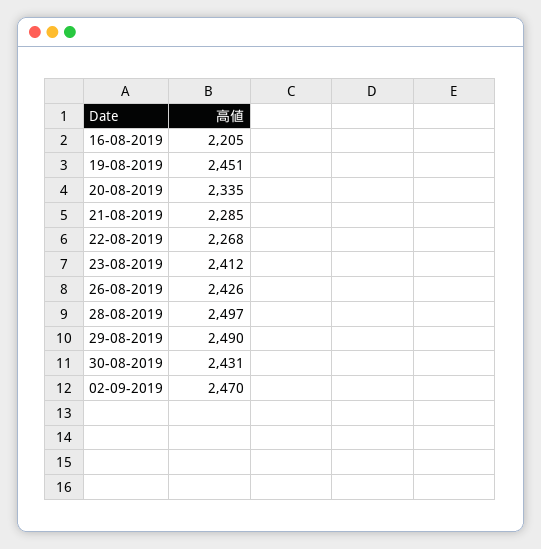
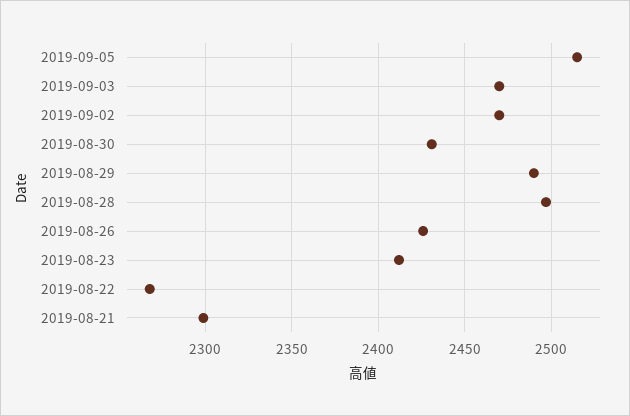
16-08-2019: 2205 -> none
19-08-2019: 2451 -> none
20-08-2019: 2335 -> none
21-08-2019: 2285 -> 2300
2019-09-05: none -> 2515
2019-09-03: none -> 2470

